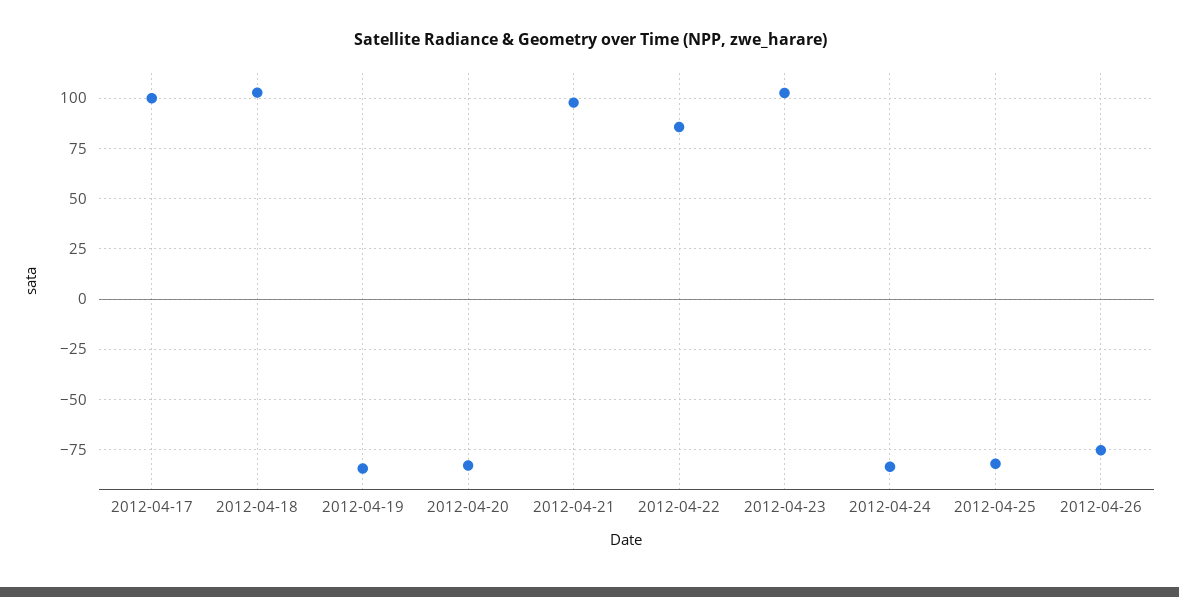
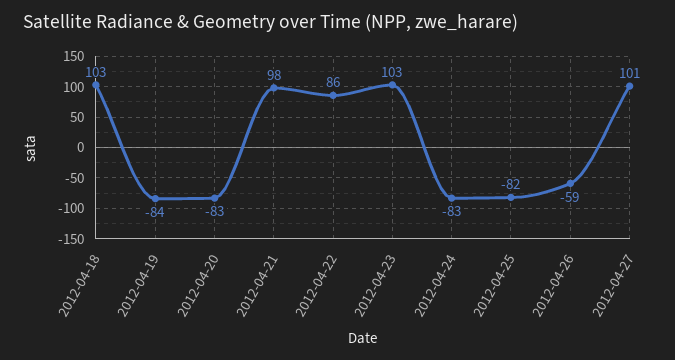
2012-04-17: 100 -> none
2012-04-26: -75 -> -59
2012-04-27: none -> 101

